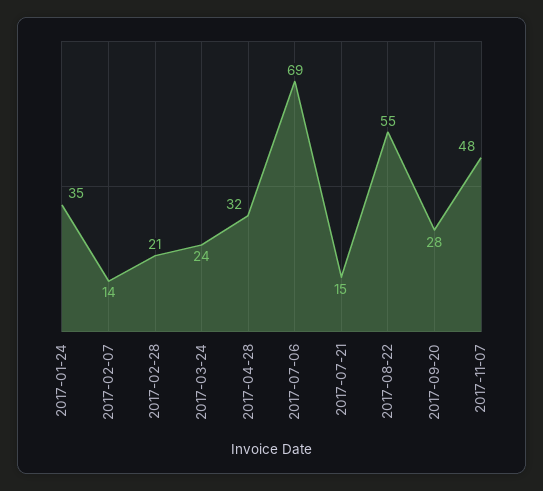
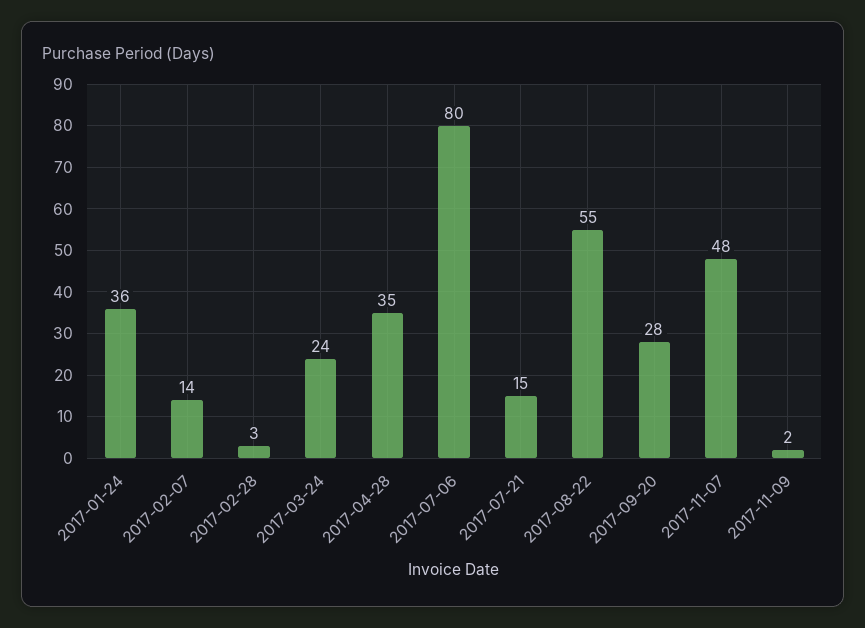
2017-01-24: 35 -> 36
2017-02-28: 21 -> 3
2017-04-28: 32 -> 35
2017-07-06: 69 -> 80
2017-11-09: none -> 2

